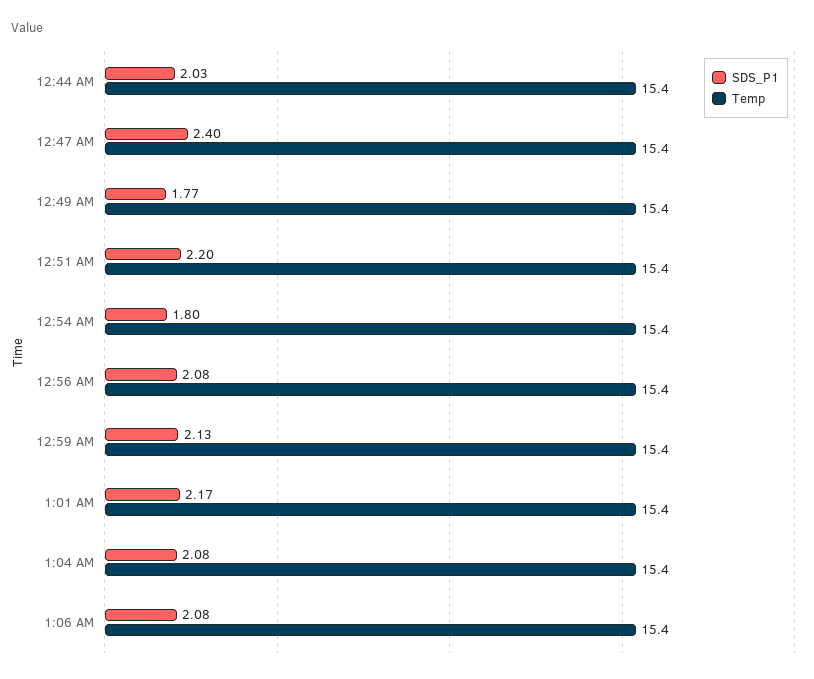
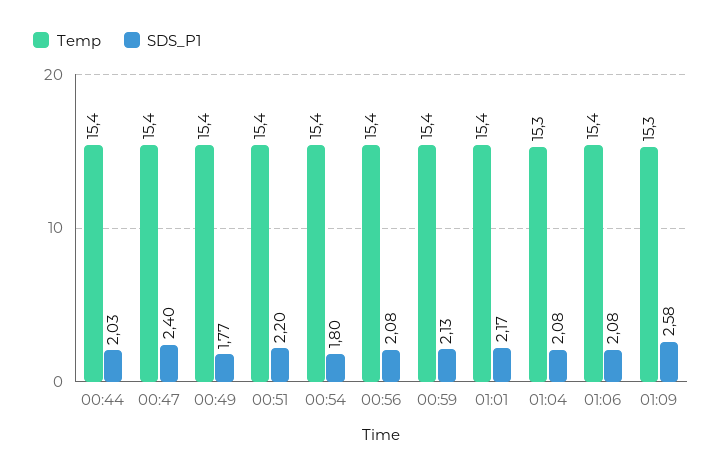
Temp, 1:04 AM: 15.4 -> 15.3
Temp, 01:09: none -> 15.3
SDS_P1, 01:09: none -> 2.58

